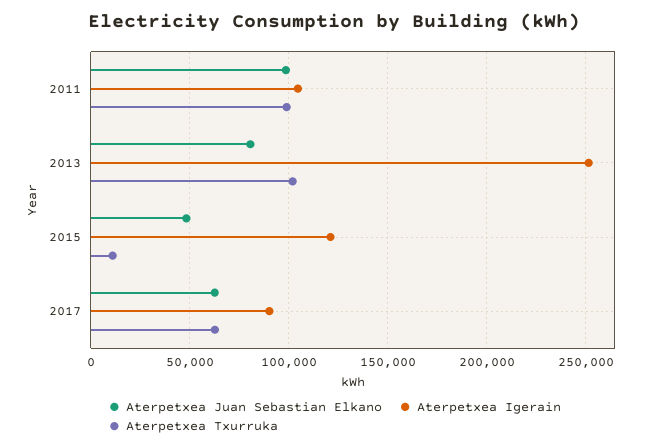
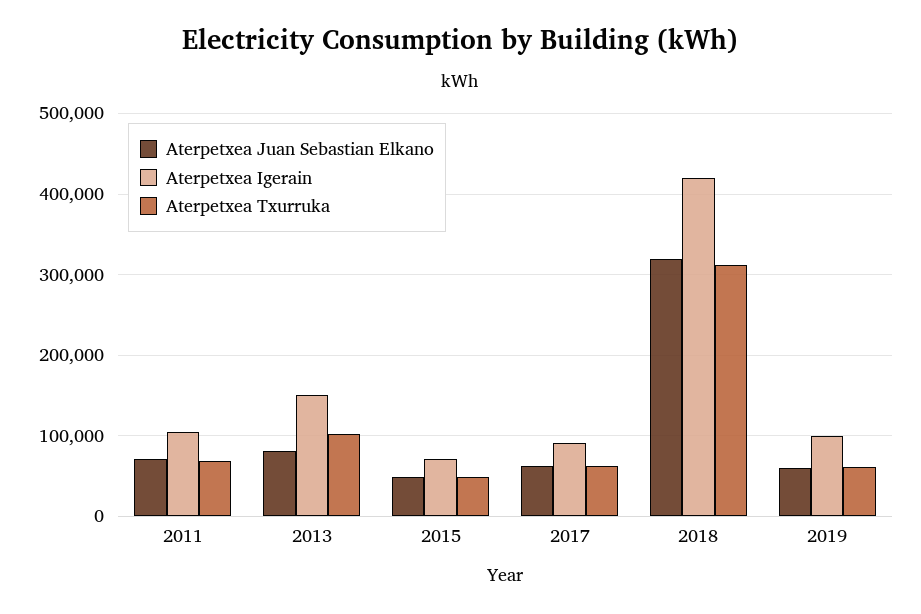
Aterpetxea Juan Sebastian Elkano, 2011: 100000 -> 70000
Aterpetxea Txurruka, 2011: 100000 -> 70000
Aterpetxea Igerain, 2013: 250000 -> 150000
Aterpetxea Igerain, 2015: 120000 -> 70000
Aterpetxea Txurruka, 2015: 10000 -> 50000
Aterpetxea Juan Sebastian Elkano, 2018: none -> 320000
Aterpetxea Igerain, 2018: none -> 420000
Aterpetxea Txurruka, 2018: none -> 310000
Aterpetxea Juan Sebastian Elkano, 2019: none -> 60000
Aterpetxea Igerain, 2019: none -> 100000
Aterpetxea Txurruka, 2019: none -> 60000

